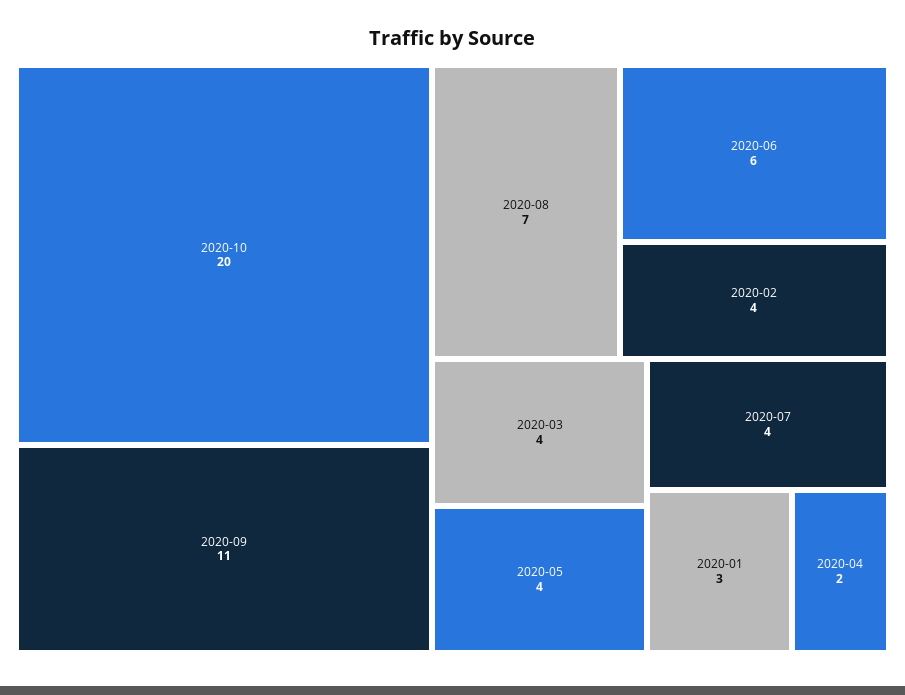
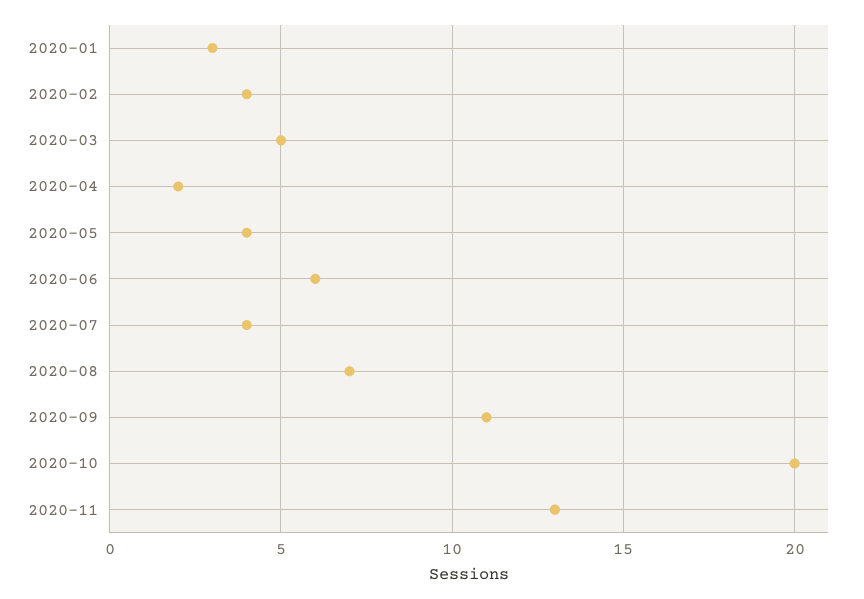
2020-03: 4 -> 5
2020-11: none -> 13

